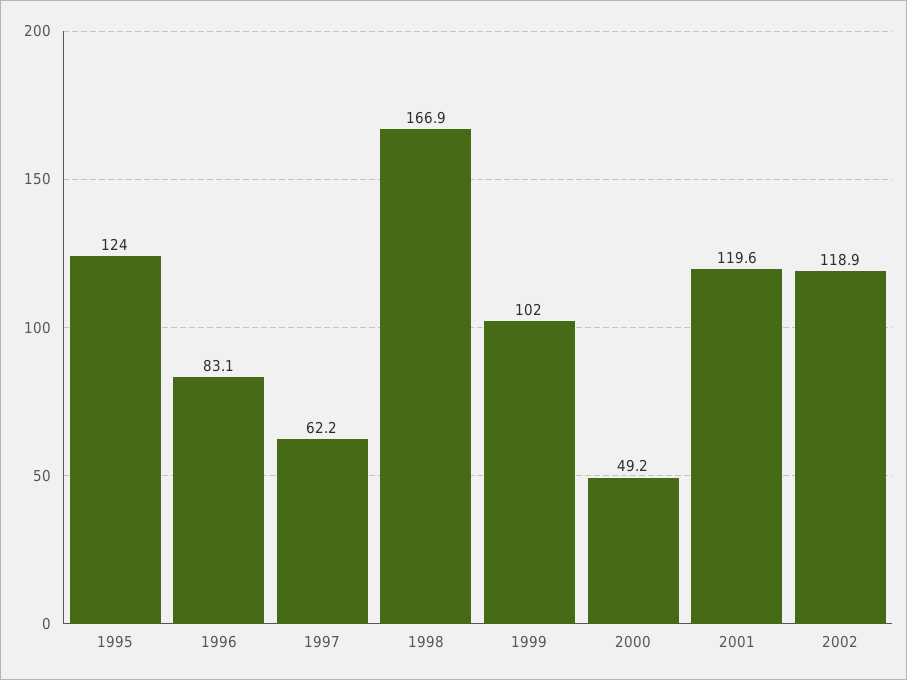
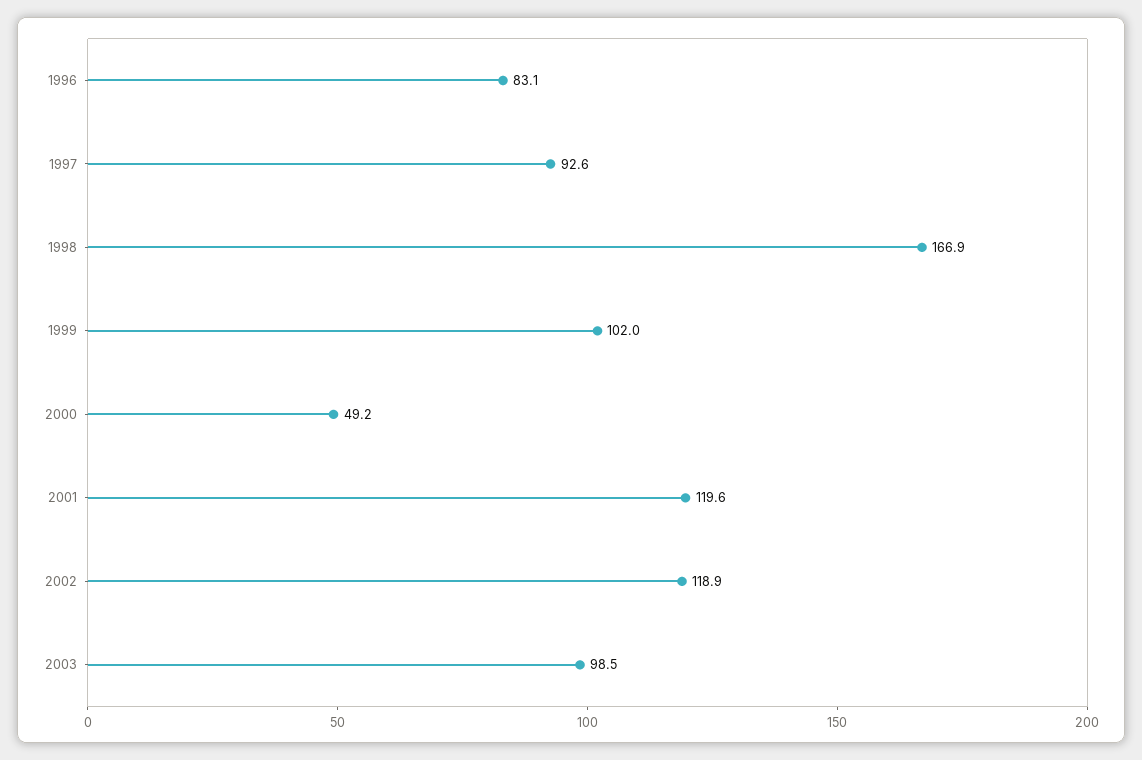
1995: 124 -> none
1997: 62.2 -> 92.6
2003: none -> 98.5

